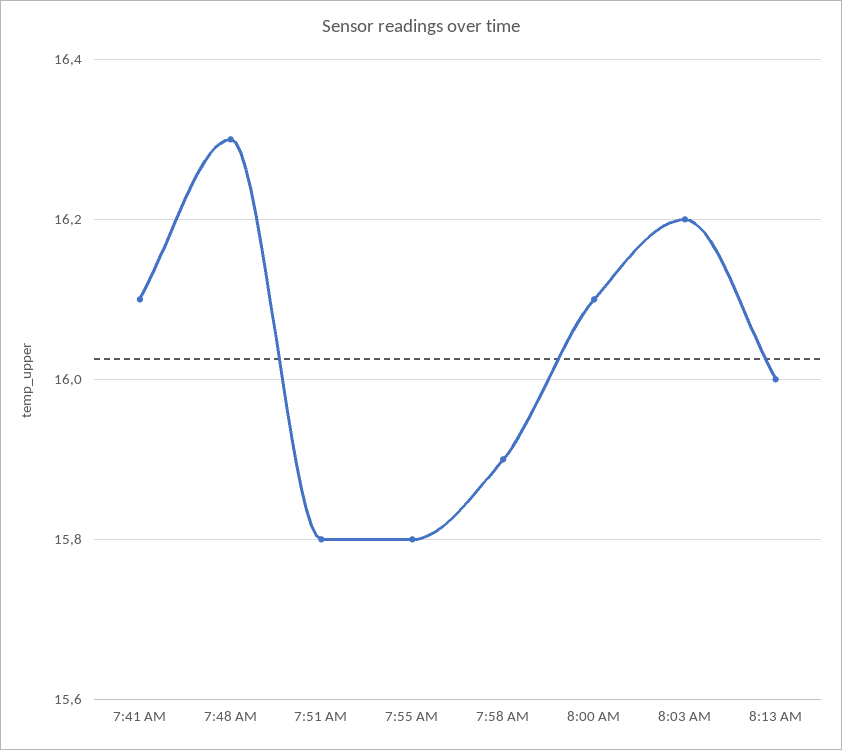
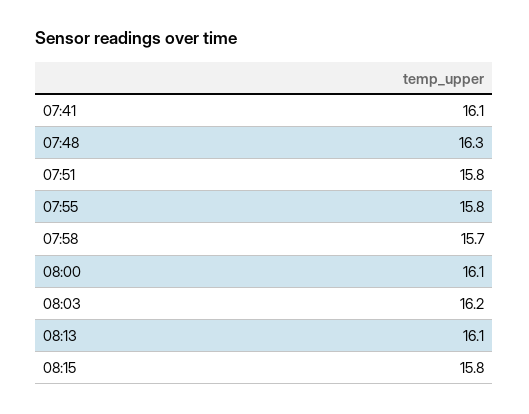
7:58 AM: 15.9 -> 15.7
8:13 AM: 16 -> 16.1
08:15: none -> 15.8

